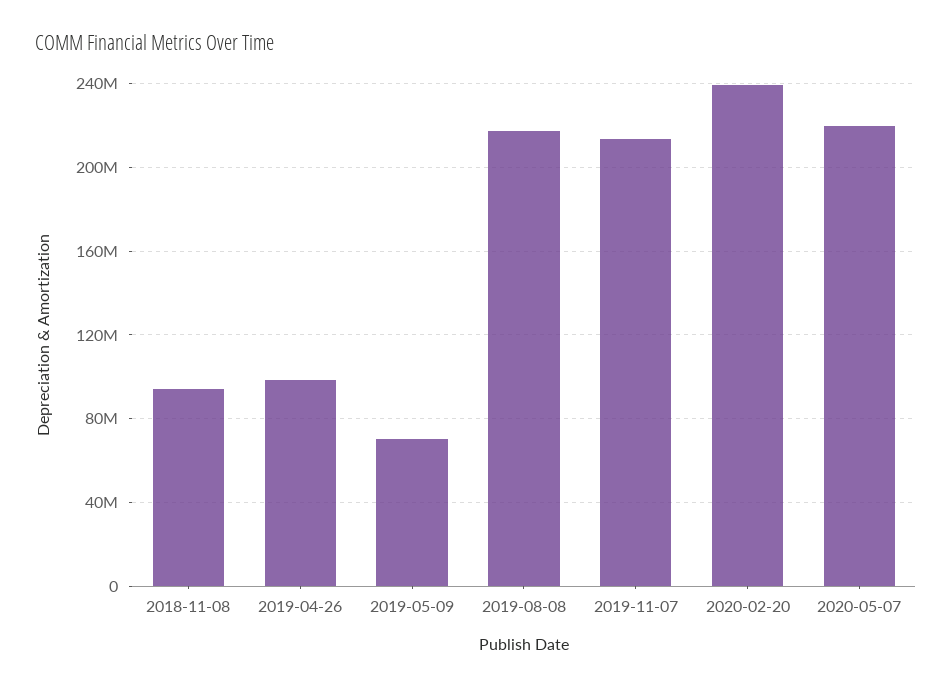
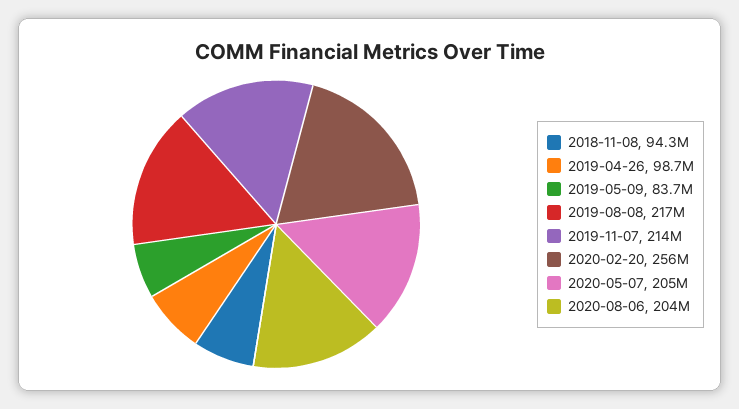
2019-05-09: 70000000 -> 83700000
2020-02-20: 240000000 -> 256000000
2020-05-07: 220000000 -> 205000000
2020-08-06: none -> 204000000

